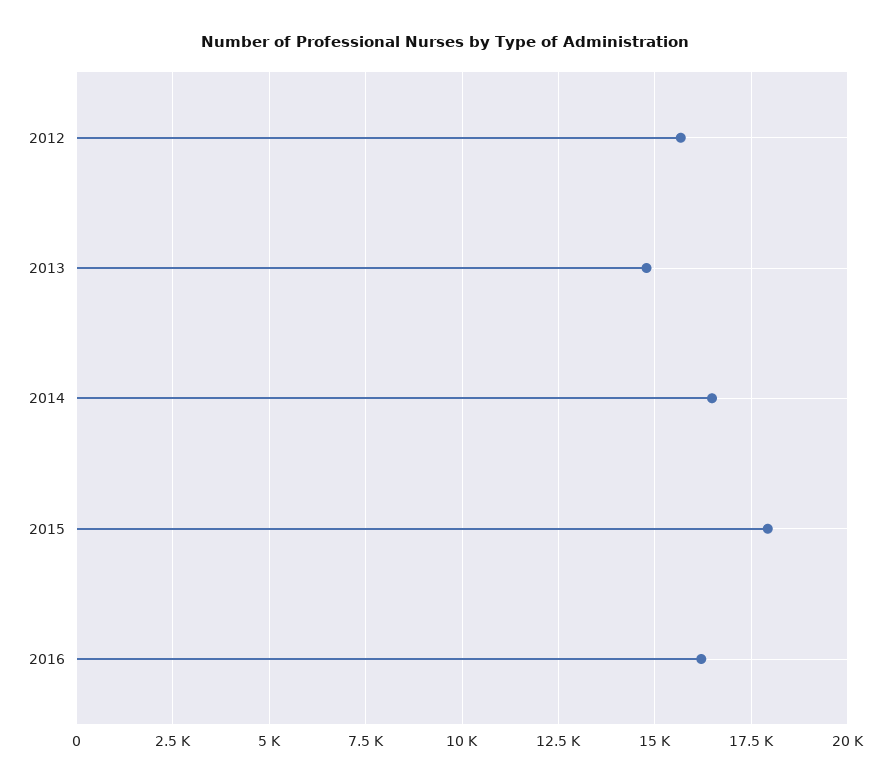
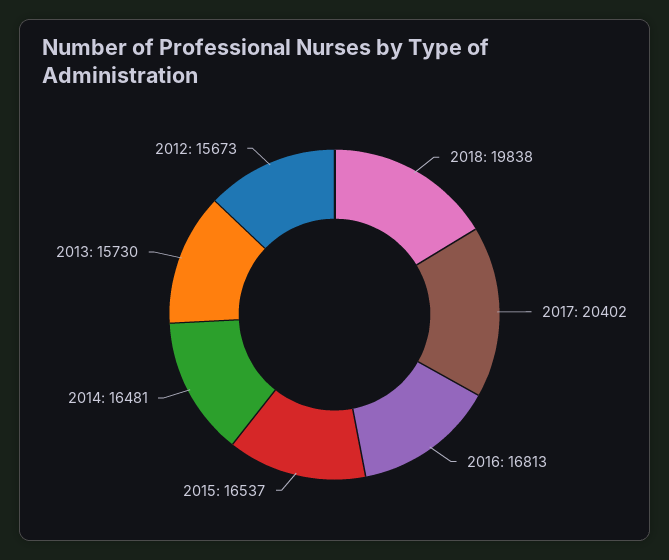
2013: 14750 -> 15730
2015: 18000 -> 16537
2016: 16250 -> 16813
2018: none -> 19838
2017: none -> 20402

